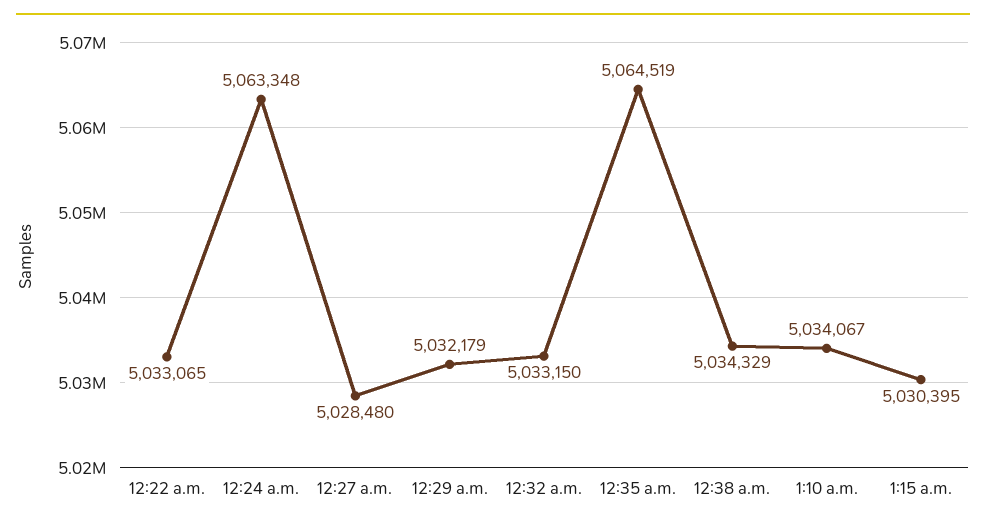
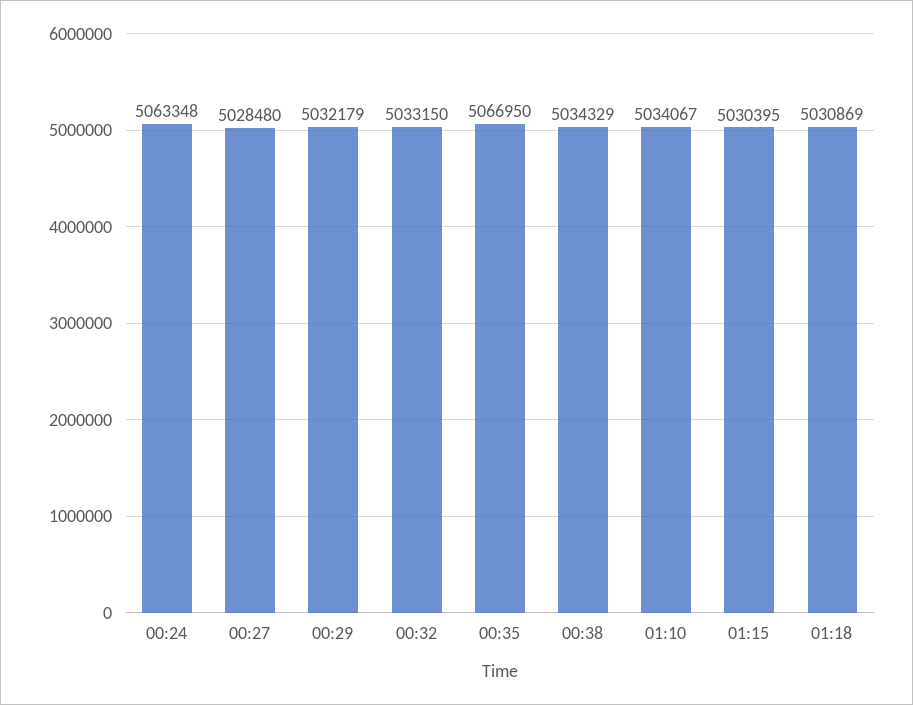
12:22 a.m.: 5033065 -> none
12:35 a.m.: 5064519 -> 5066950
01:18: none -> 5030869

